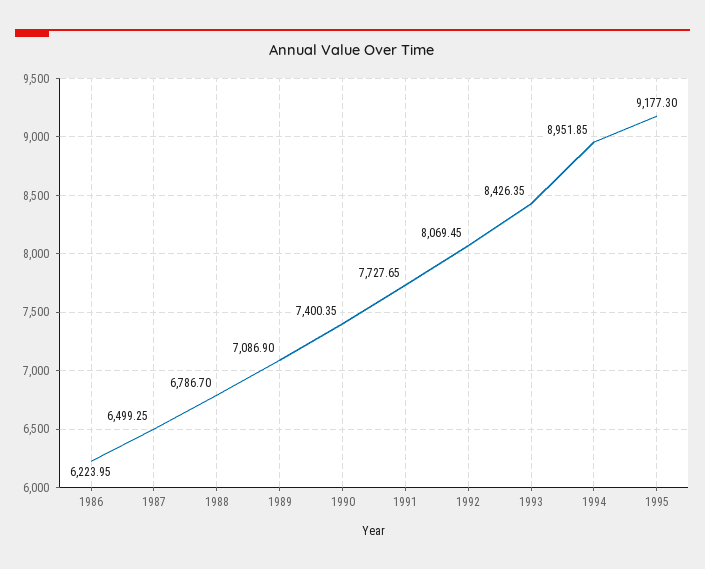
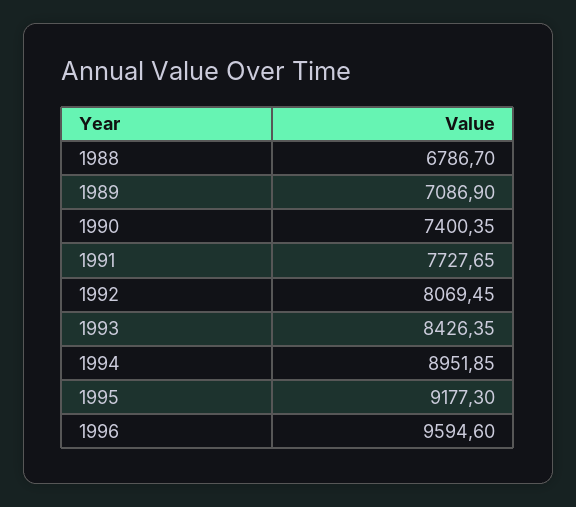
1986: 6223.95 -> none
1987: 6499.25 -> none
1996: none -> 9594.6

